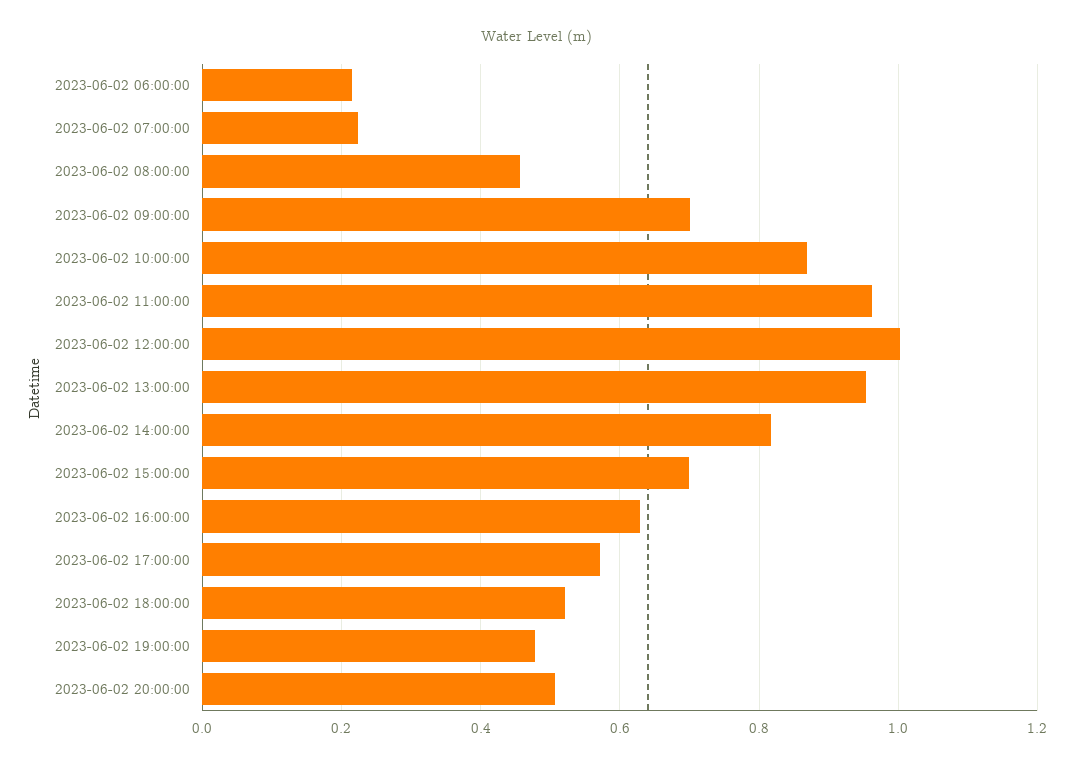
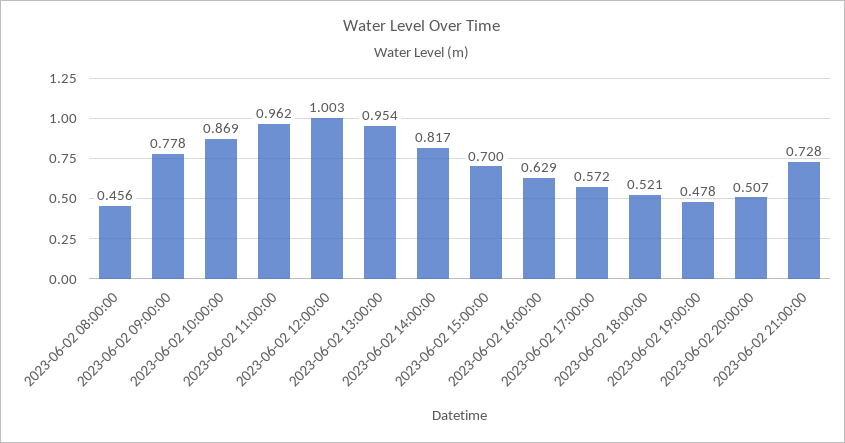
2023-06-02 06:00:00: 0.22 -> none
2023-06-02 07:00:00: 0.22 -> none
2023-06-02 09:00:00: 0.7 -> 0.778
2023-06-02 21:00:00: none -> 0.728

